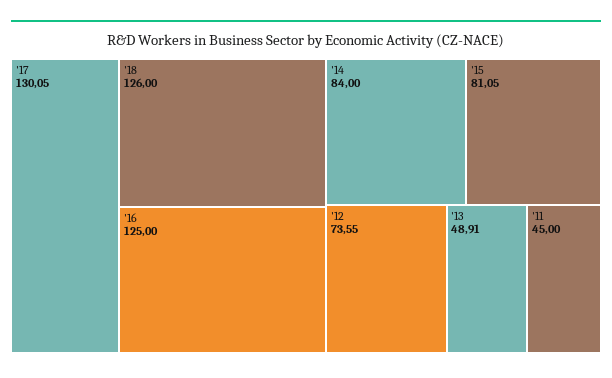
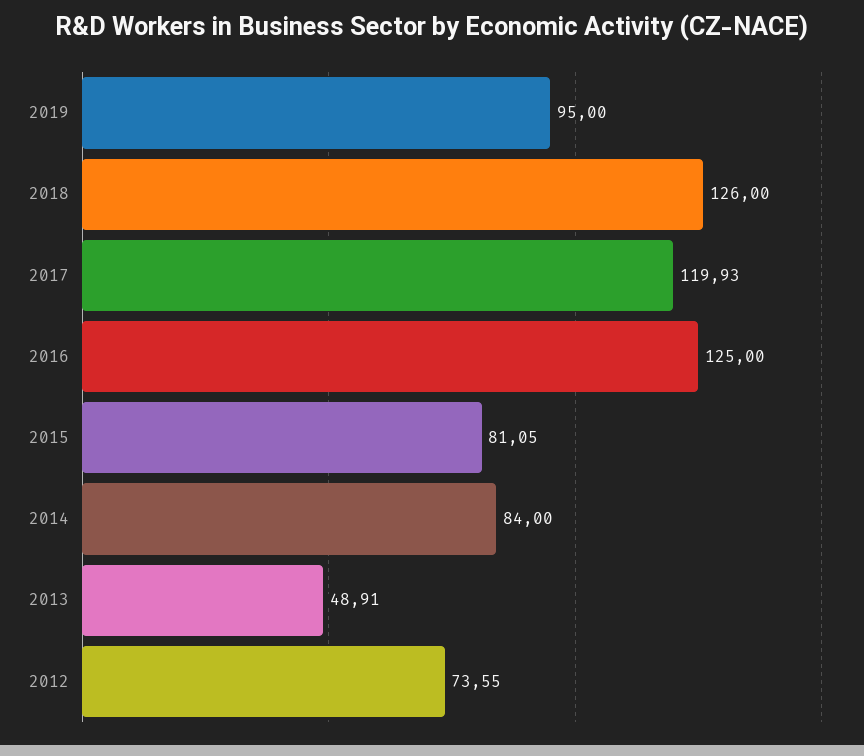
'17: 130.05 -> 119.93
'11: 45 -> none
2019: none -> 95

